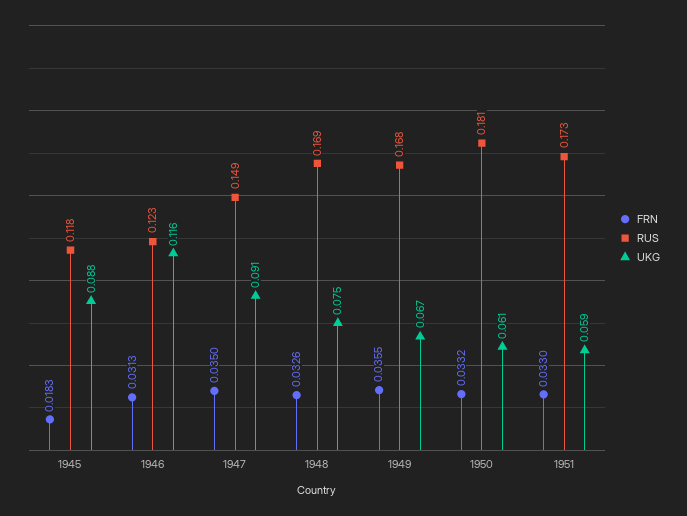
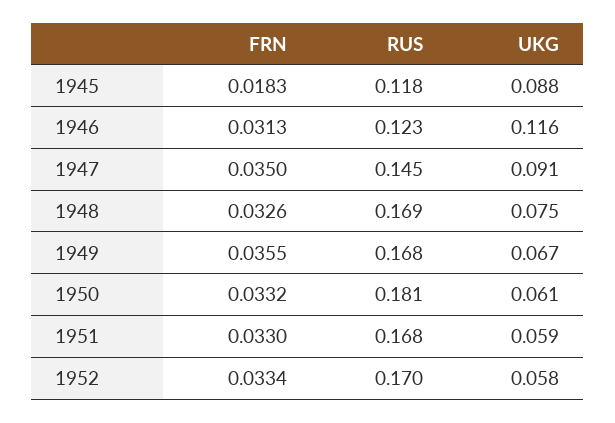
RUS, 1947: 0.149 -> 0.145
RUS, 1951: 0.173 -> 0.168
FRN, 1952: none -> 0.0334
RUS, 1952: none -> 0.17
UKG, 1952: none -> 0.058

